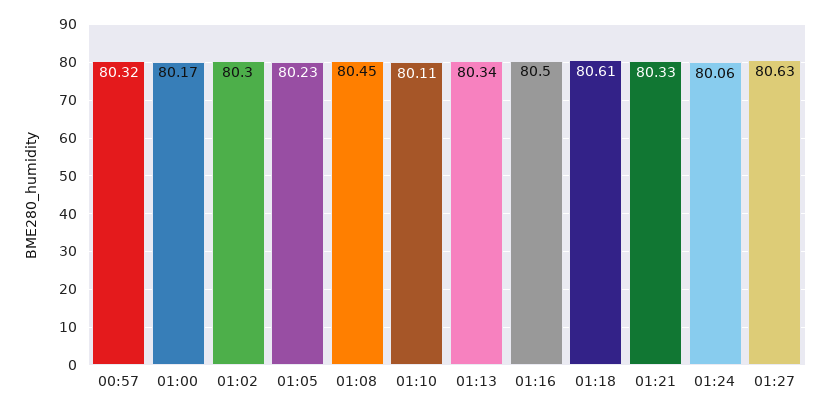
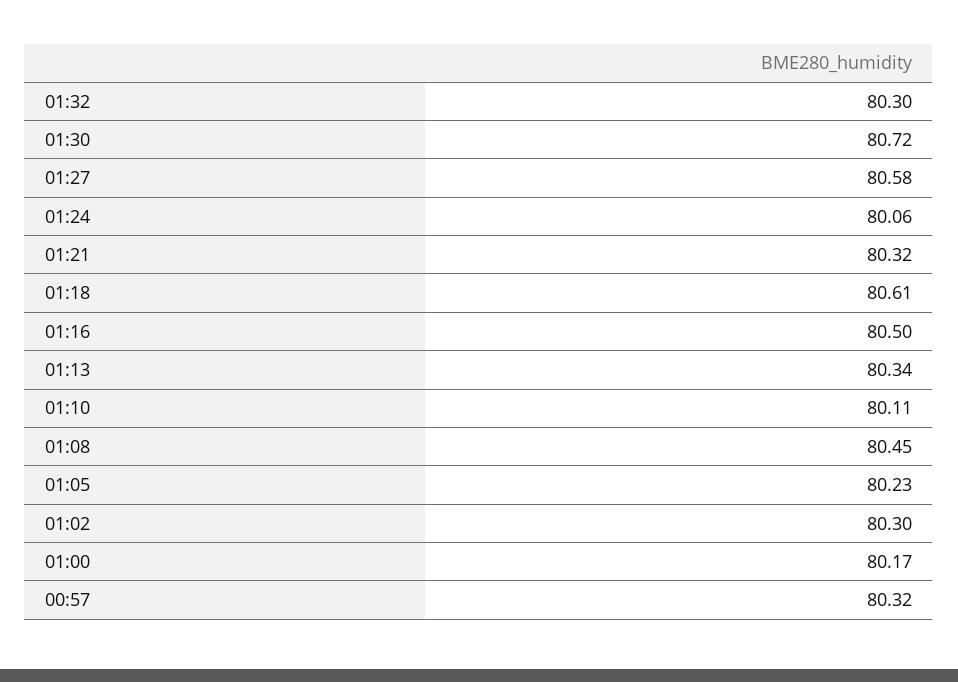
01:21: 80.33 -> 80.32
01:27: 80.63 -> 80.58
01:32: none -> 80.3
01:30: none -> 80.72

